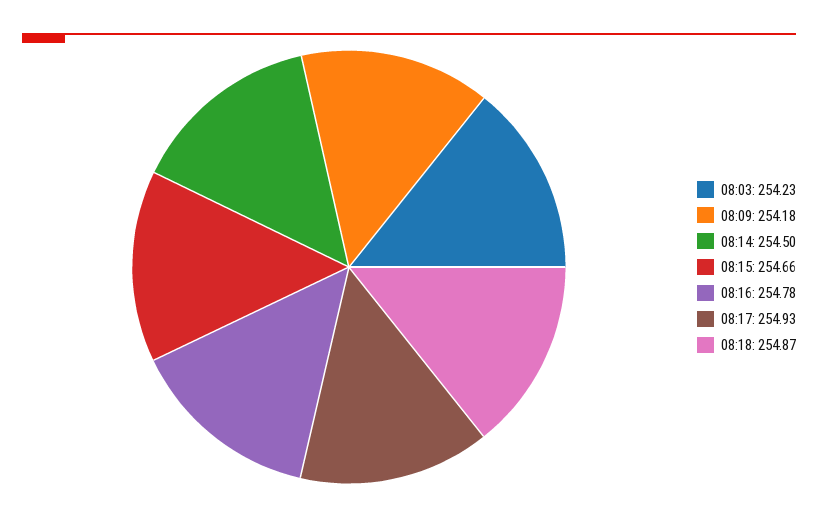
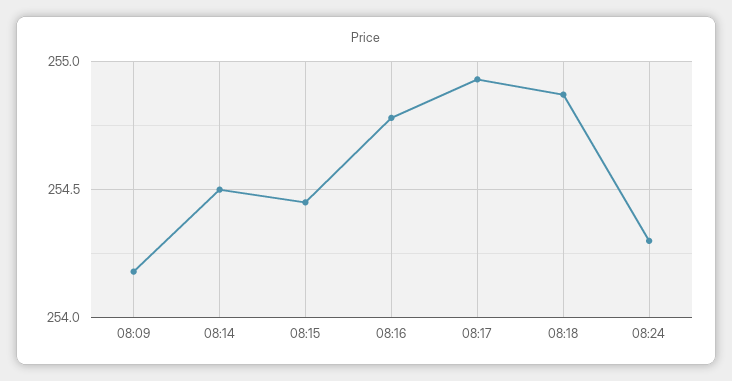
08:03: 254.23 -> none
08:15: 254.66 -> 254.45
08:24: none -> 254.3

